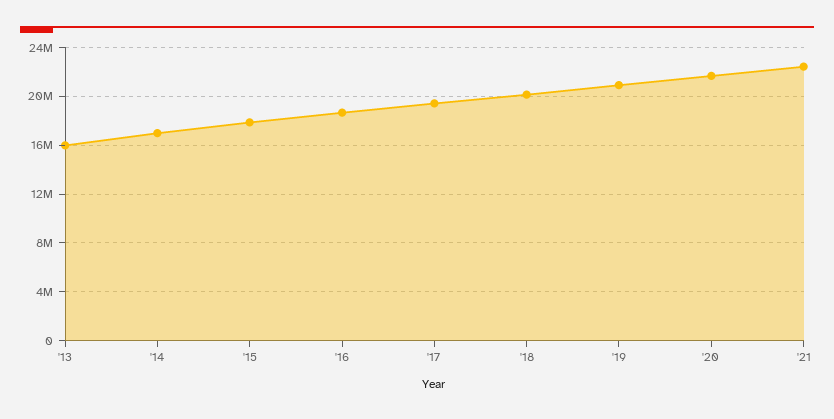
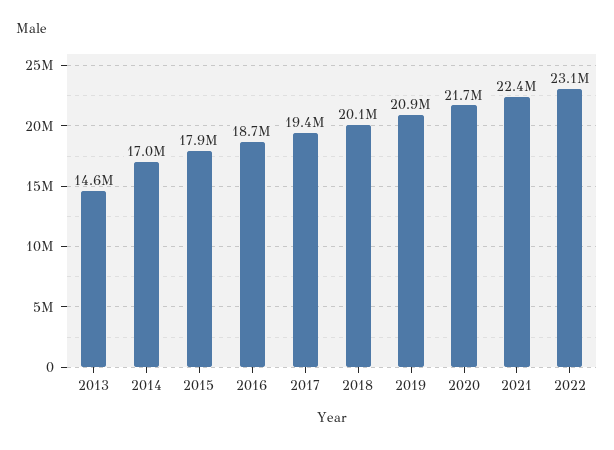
'13: 16000000 -> 14600000
2022: none -> 23100000

